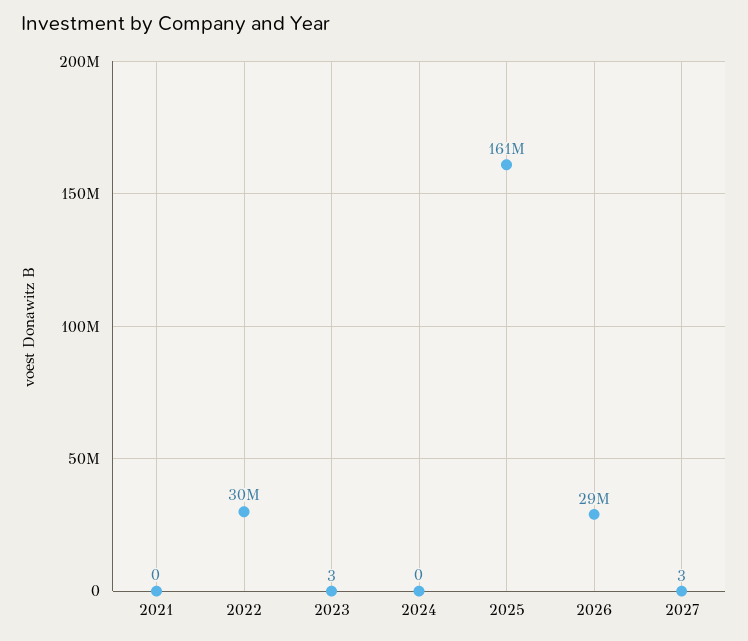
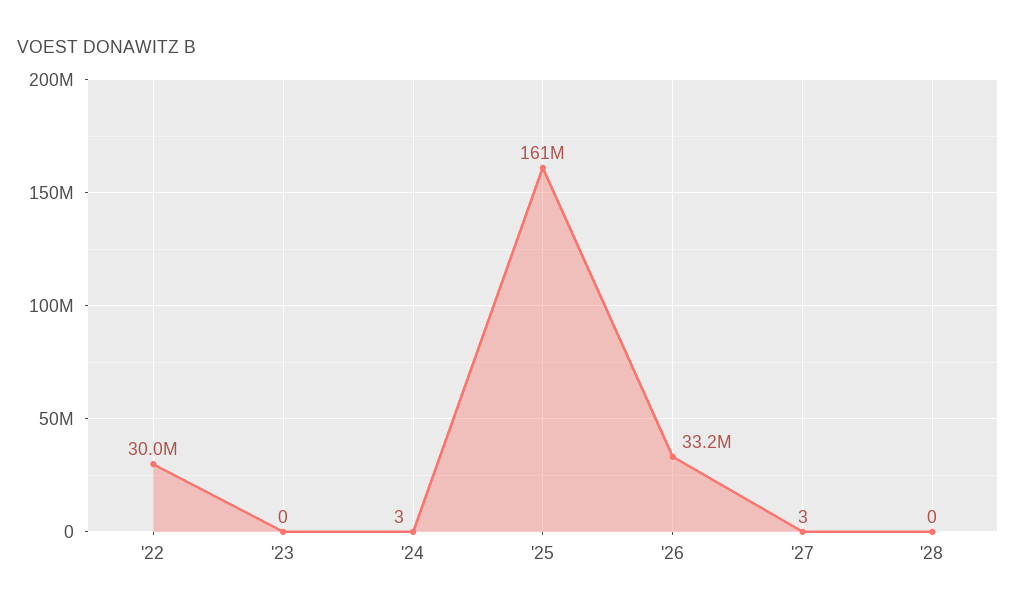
2021: 0 -> none
2023: 3 -> 0
2024: 0 -> 3
2026: 29000000 -> 33200000
'28: none -> 0

